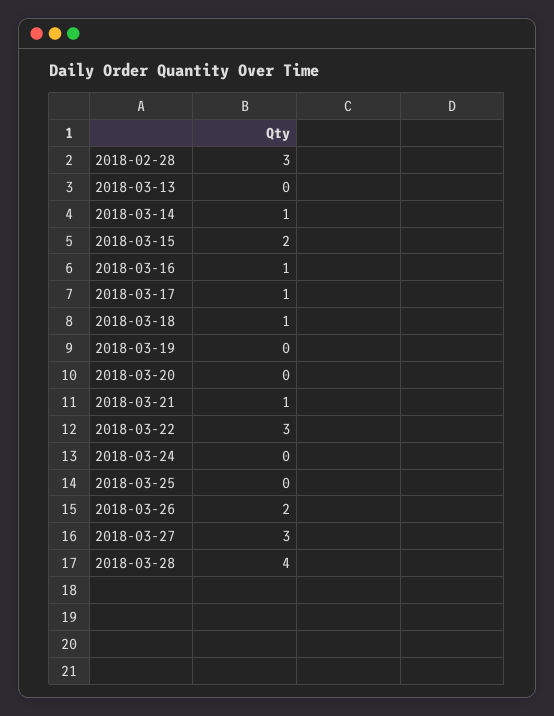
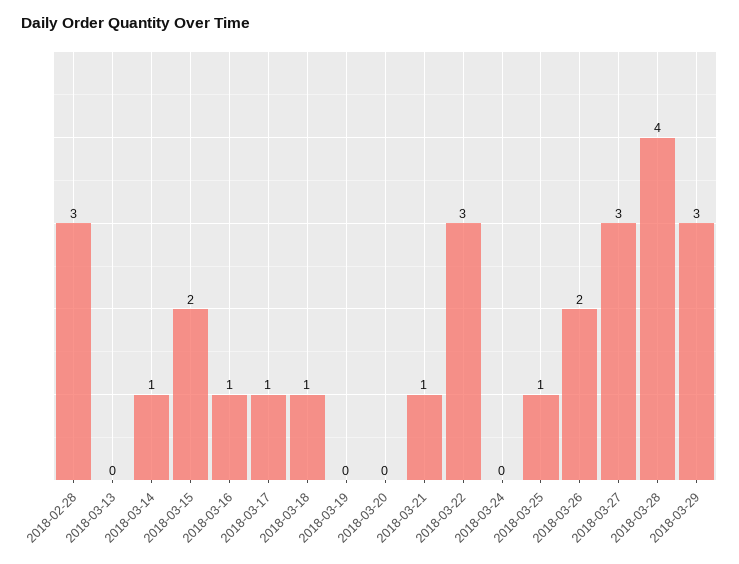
2018-03-25: 0 -> 1
2018-03-29: none -> 3

